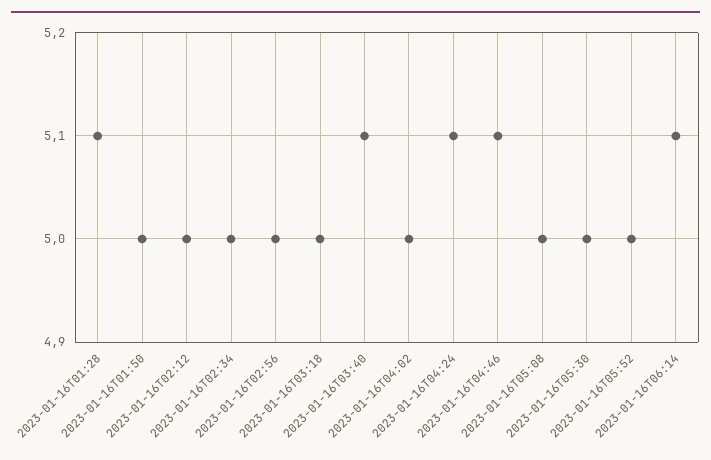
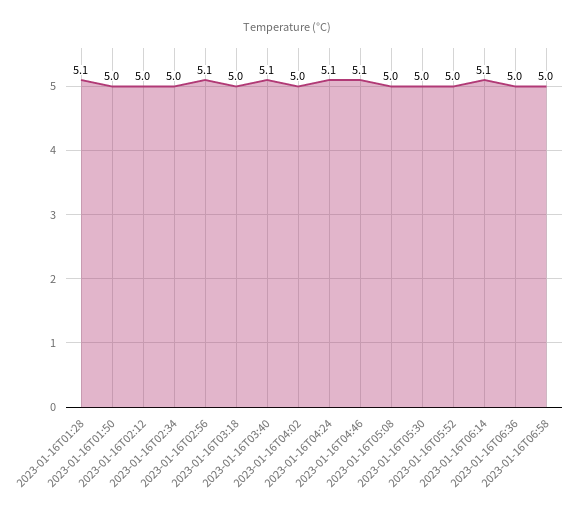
2023-01-16T02:56: 5 -> 5.1
2023-01-16T06:36: none -> 5
2023-01-16T06:58: none -> 5

